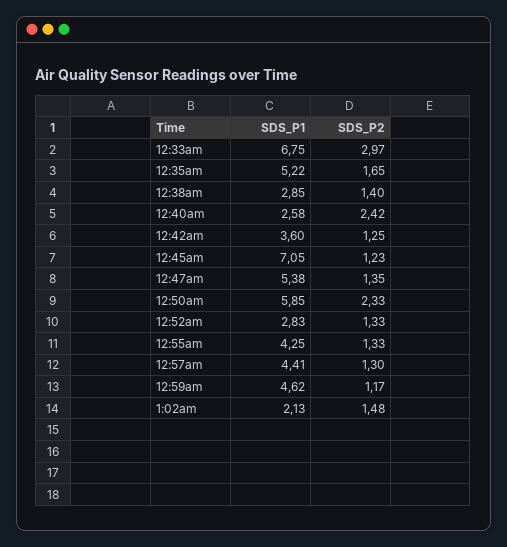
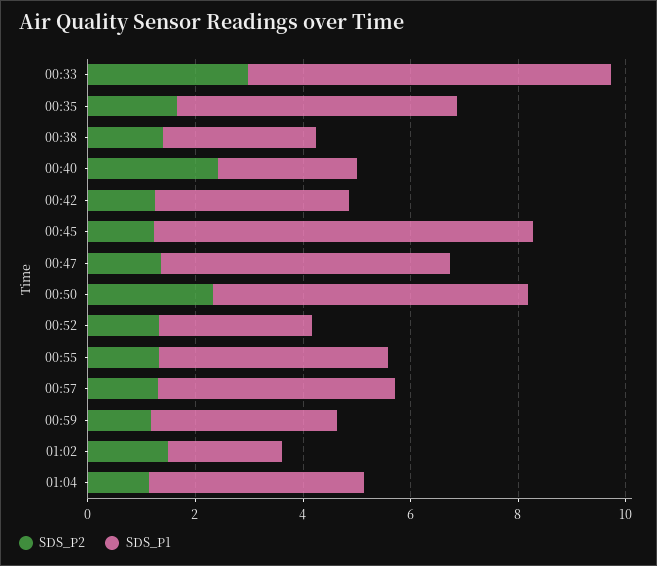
SDS_P1, 12:59am: 4.62 -> 3.5
SDS_P2, 01:04: none -> 1
SDS_P1, 01:04: none -> 4

